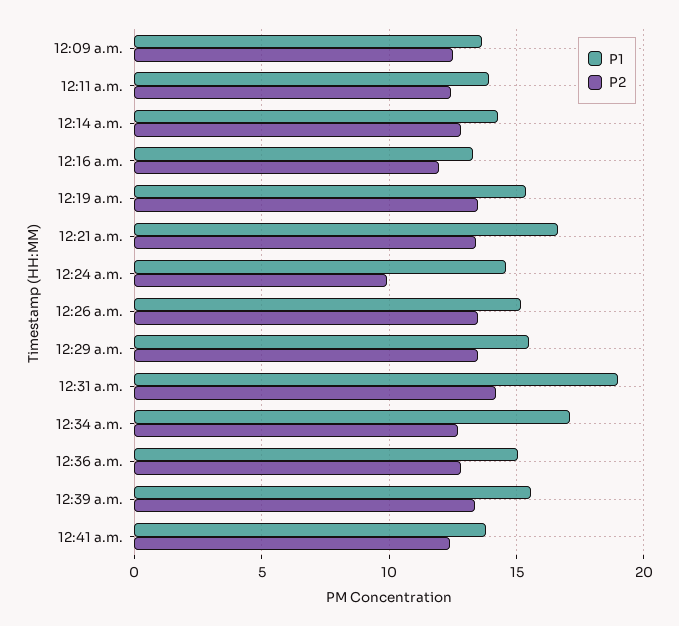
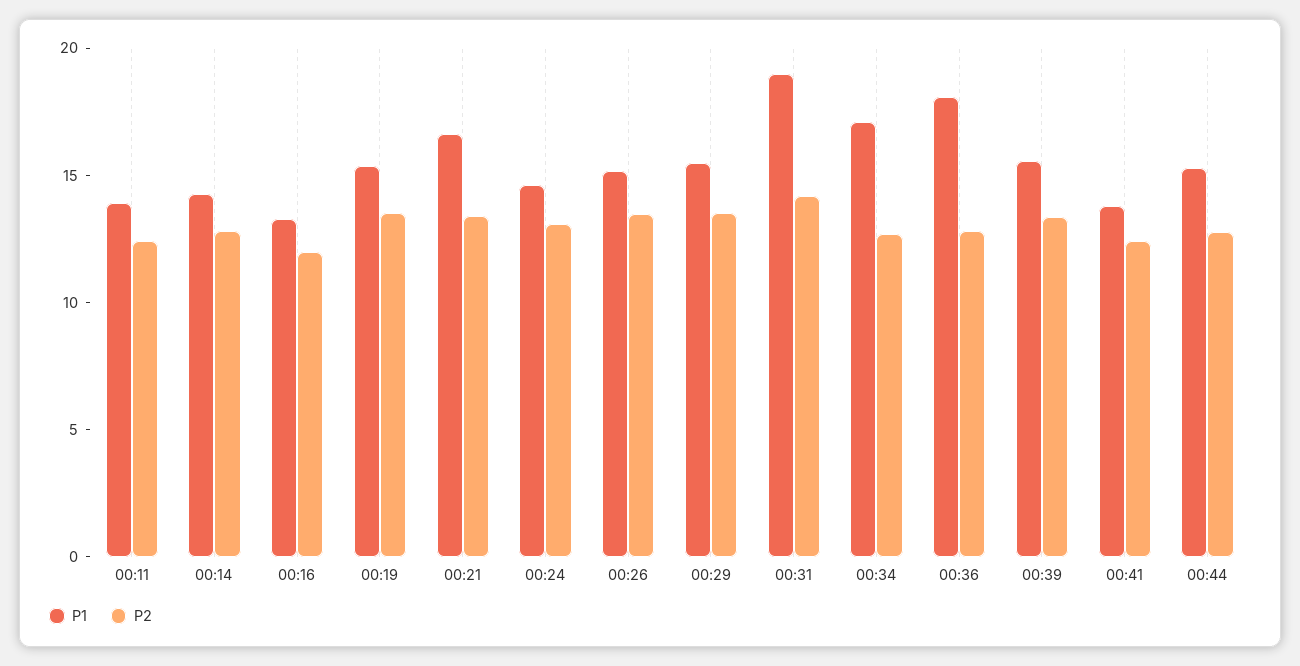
P1, 12:09 a.m.: 13.5 -> none
P2, 12:09 a.m.: 12.5 -> none
P2, 12:24 a.m.: 10 -> 13
P1, 12:36 a.m.: 15 -> 18
P1, 00:44: none -> 15
P2, 00:44: none -> 13

